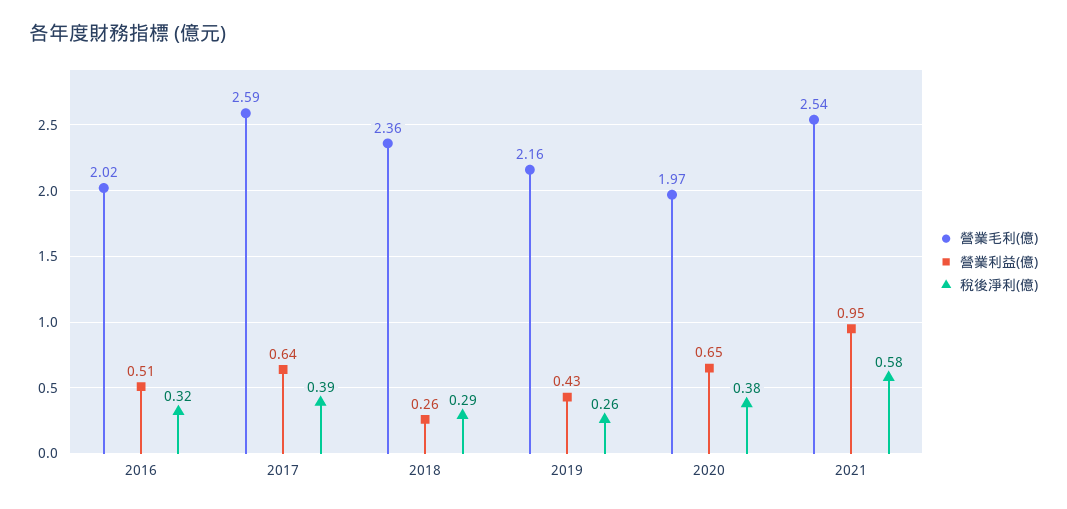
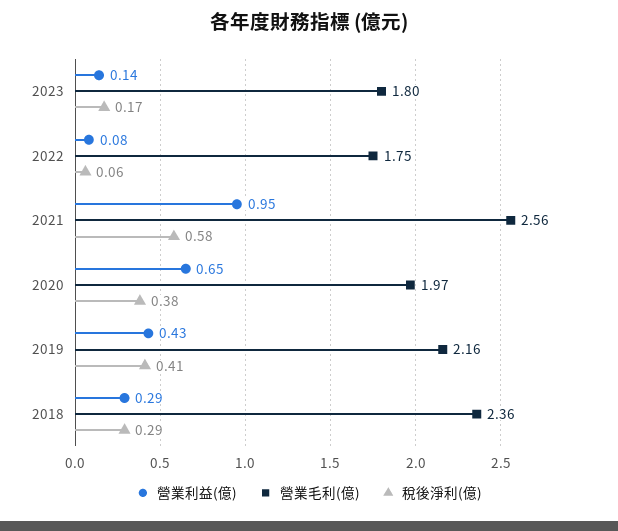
營業毛利(億), 2016: 2.02 -> none
營業利益(億), 2016: 0.51 -> none
稅後淨利(億), 2016: 0.32 -> none
營業毛利(億), 2017: 2.59 -> none
營業利益(億), 2017: 0.64 -> none
稅後淨利(億), 2017: 0.39 -> none
營業利益(億), 2018: 0.26 -> 0.29
稅後淨利(億), 2019: 0.26 -> 0.41
營業毛利(億), 2021: 2.54 -> 2.56
營業利益(億), 2023: none -> 0.14
營業毛利(億), 2023: none -> 1.8
稅後淨利(億), 2023: none -> 0.17
營業利益(億), 2022: none -> 0.08
營業毛利(億), 2022: none -> 1.75
稅後淨利(億), 2022: none -> 0.06

